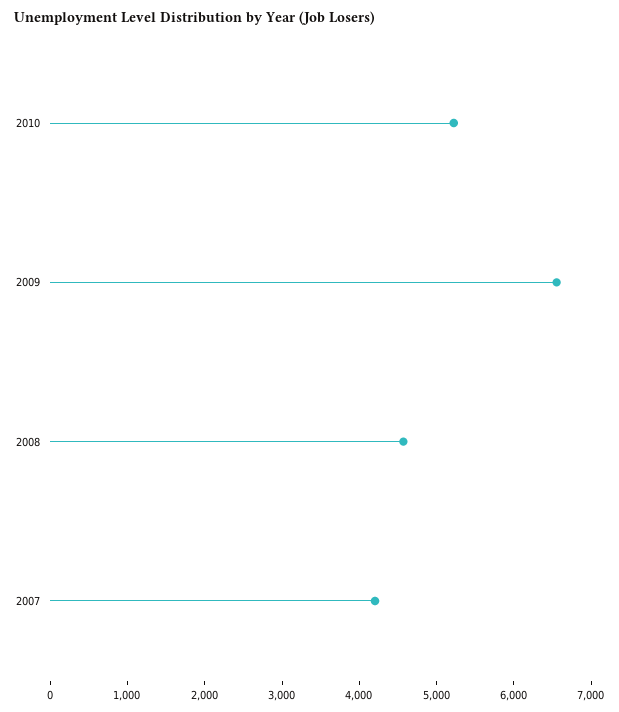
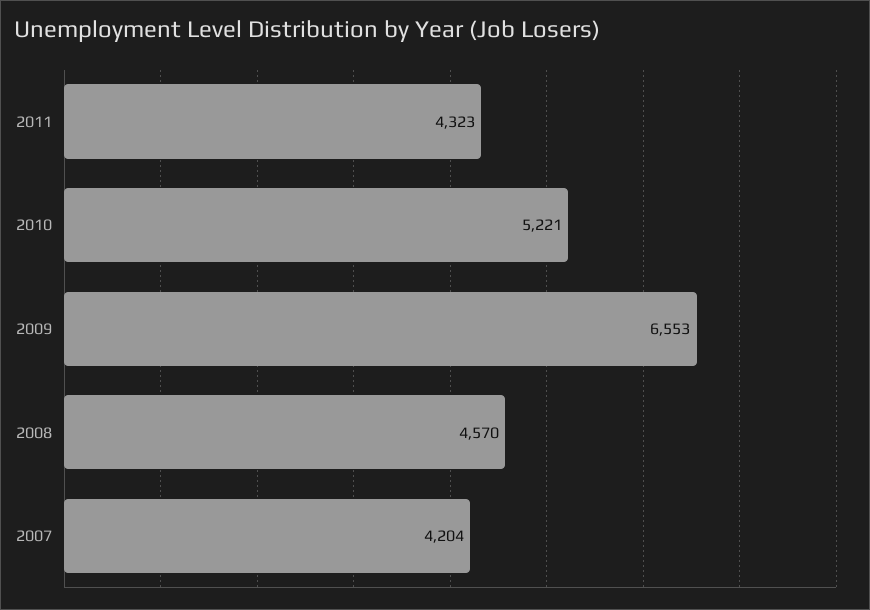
2011: none -> 4323

